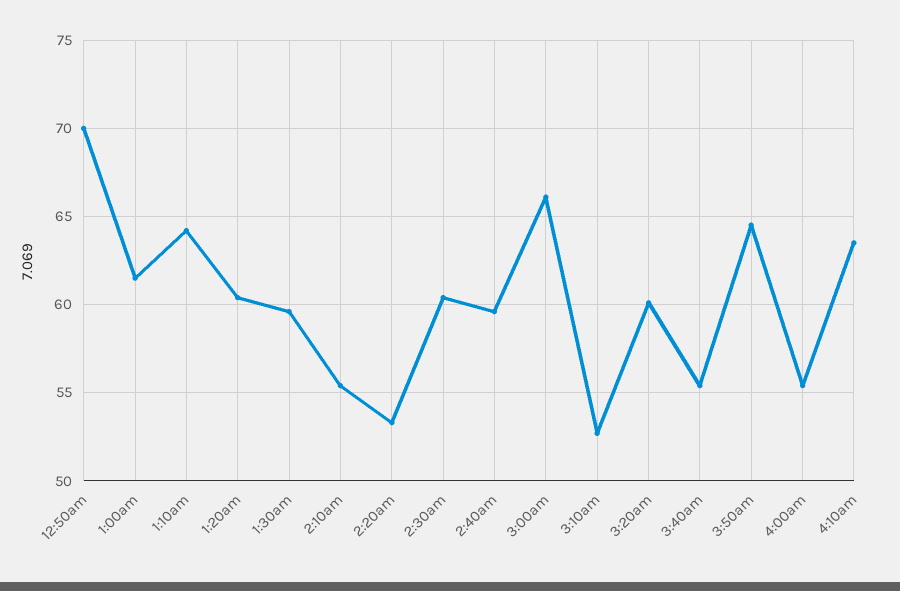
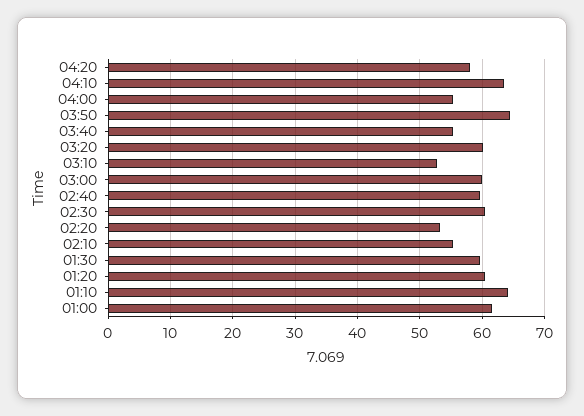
12:50am: 70 -> none
3:00am: 66 -> 60
04:20: none -> 58

